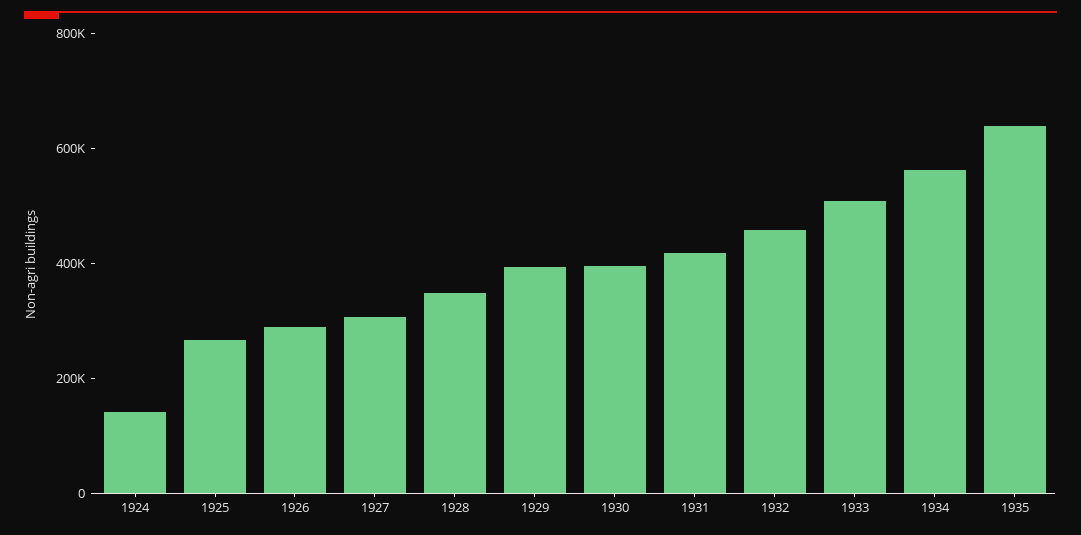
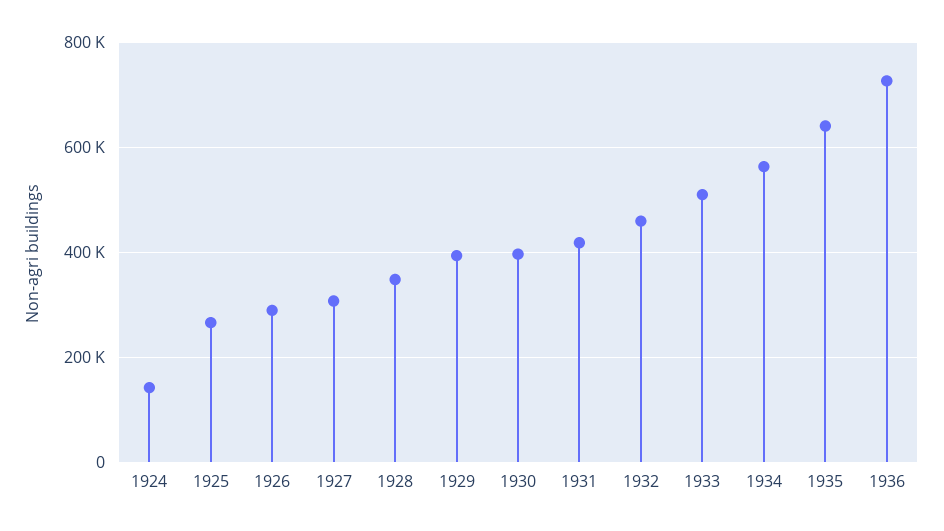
1936: none -> 720000

